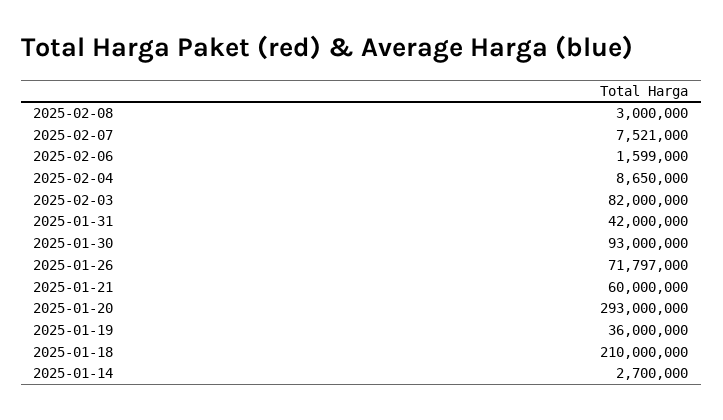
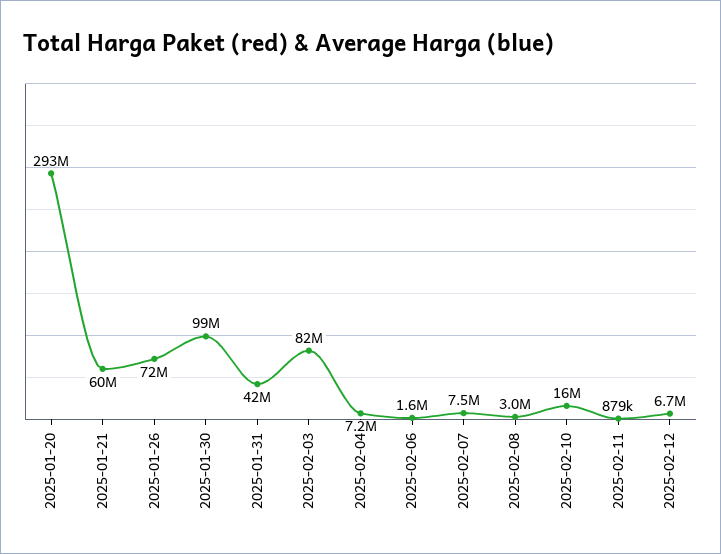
2025-02-04: 8650000 -> 7200000
2025-01-30: 93000000 -> 99000000
2025-01-19: 36000000 -> none
2025-01-18: 210000000 -> none
2025-01-14: 2700000 -> none
2025-02-10: none -> 16000000
2025-02-11: none -> 879000
2025-02-12: none -> 6700000

